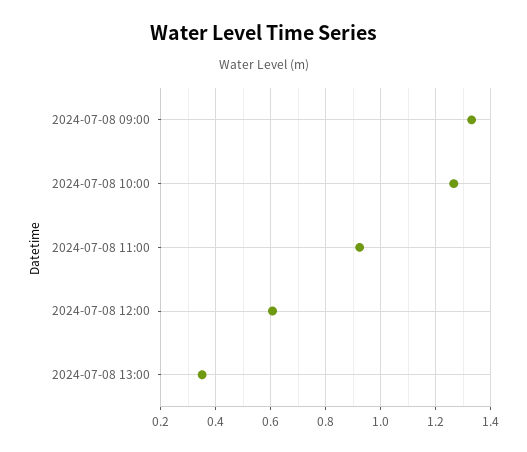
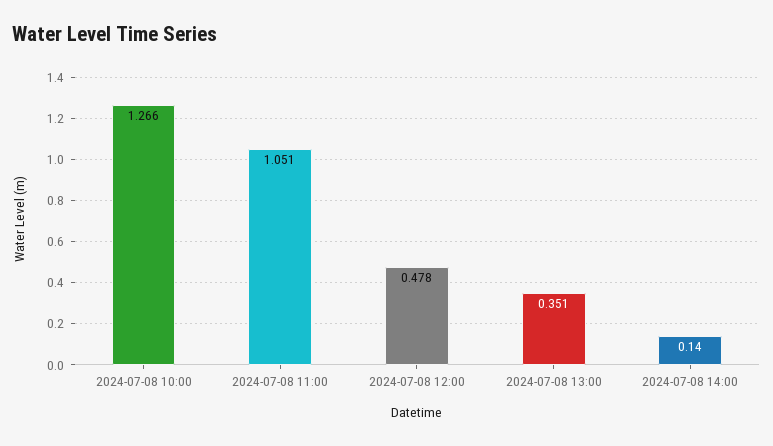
2024-07-08 09:00: 1.325 -> none
2024-07-08 11:00: 0.925 -> 1.051
2024-07-08 12:00: 0.6 -> 0.478
2024-07-08 14:00: none -> 0.14

